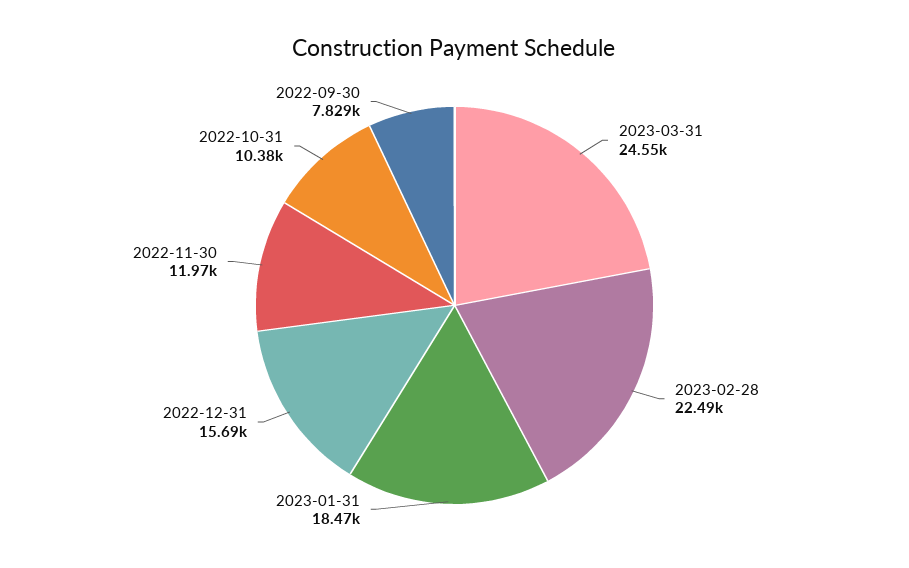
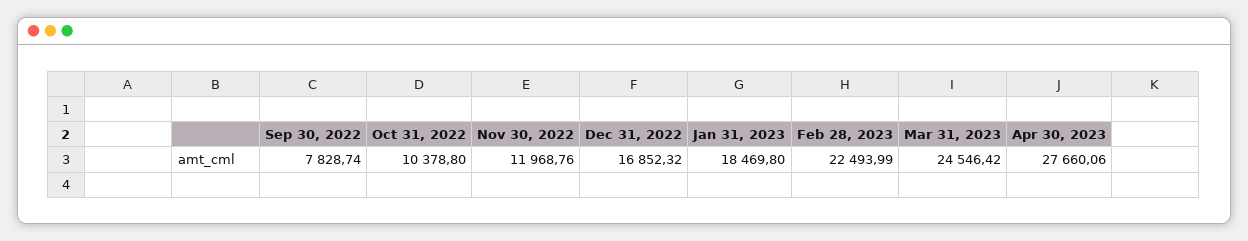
2022-12-31: 15690 -> 16852.32
Apr 30, 2023: none -> 27660.06

